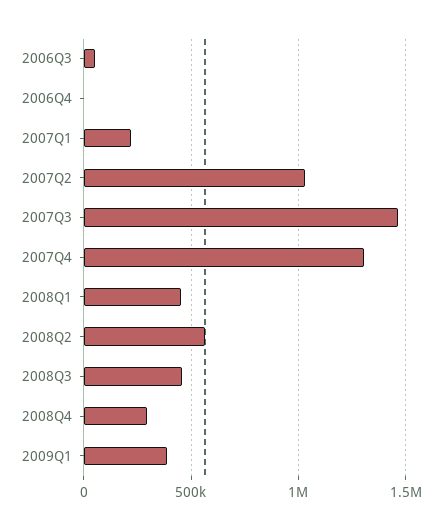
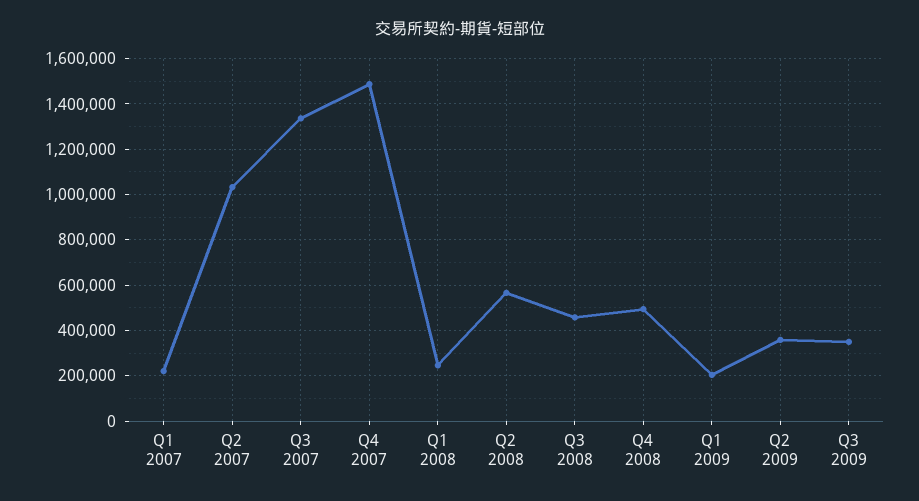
2006Q3: 50000 -> none
2006Q4: 0 -> none
2007Q3: 1450000 -> 1350000
2007Q4: 1300000 -> 1500000
2008Q1: 450000 -> 250000
2008Q4: 300000 -> 500000
2009Q1: 400000 -> 200000
Q2 2009: none -> 350000
Q3 2009: none -> 350000

